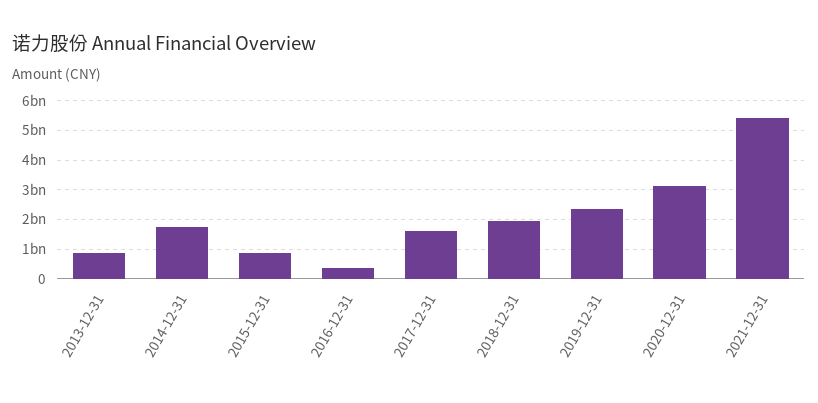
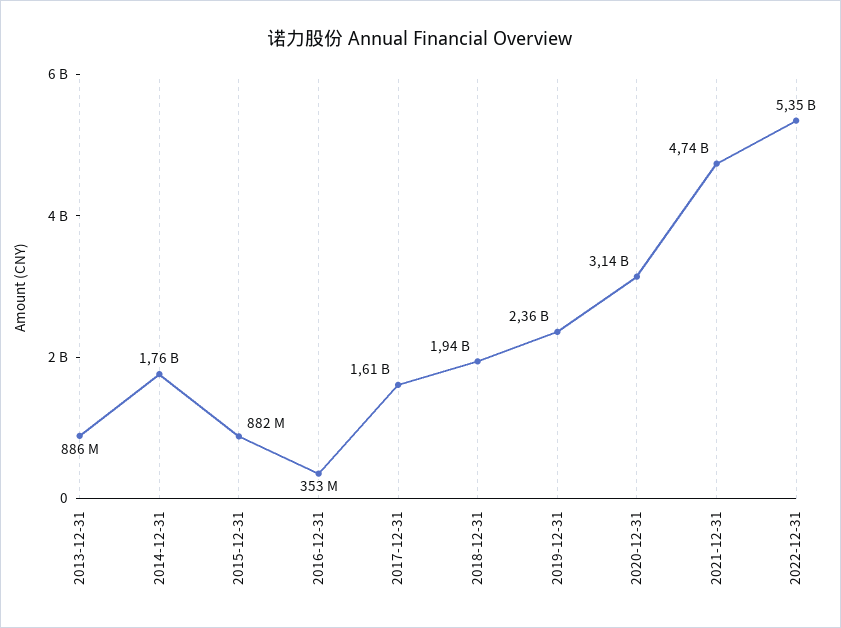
2021-12-31: 5500000000 -> 4740000000
2022-12-31: none -> 5350000000

